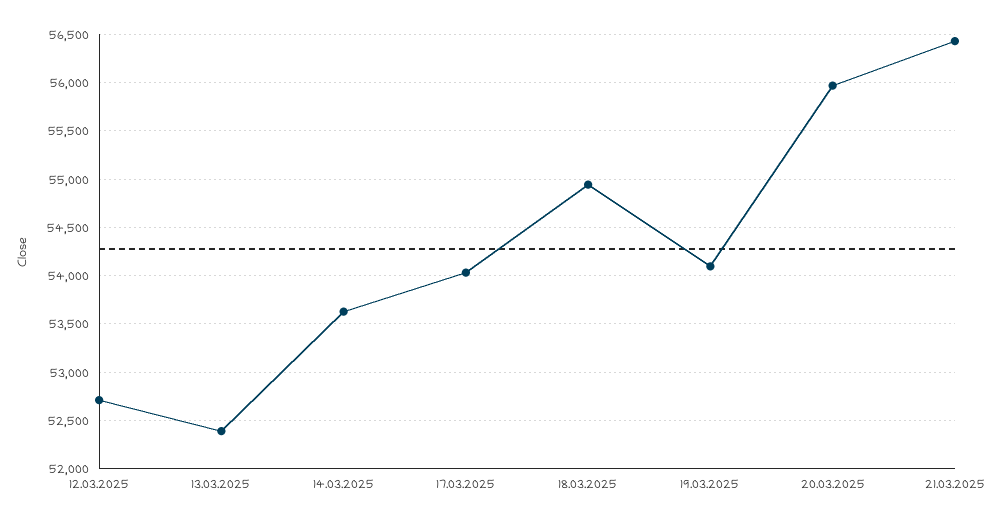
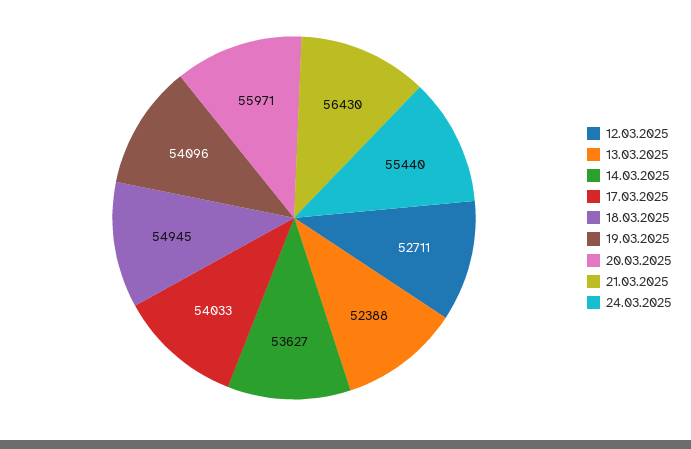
24.03.2025: none -> 55440

